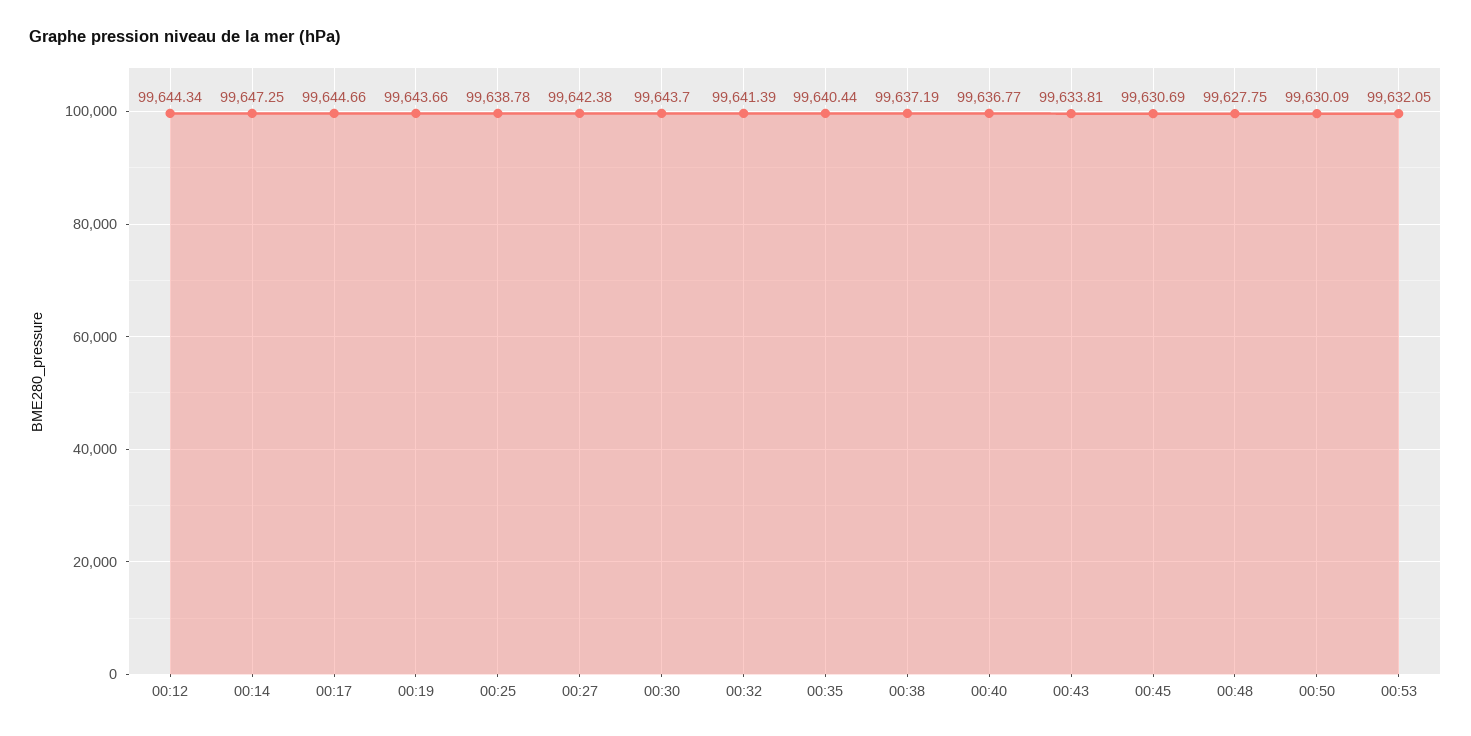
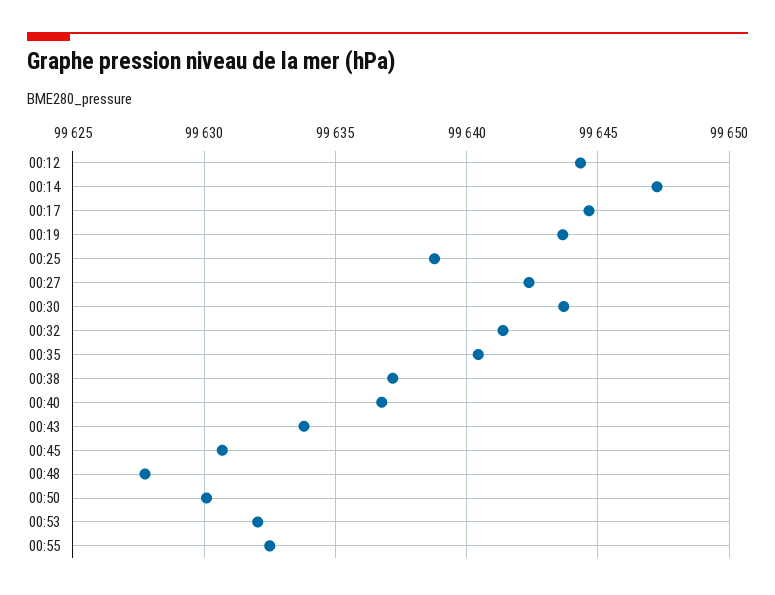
00:55: none -> 99632.5

